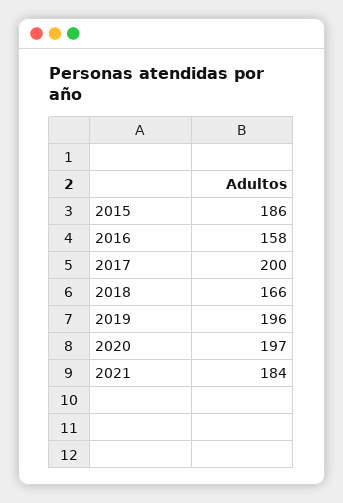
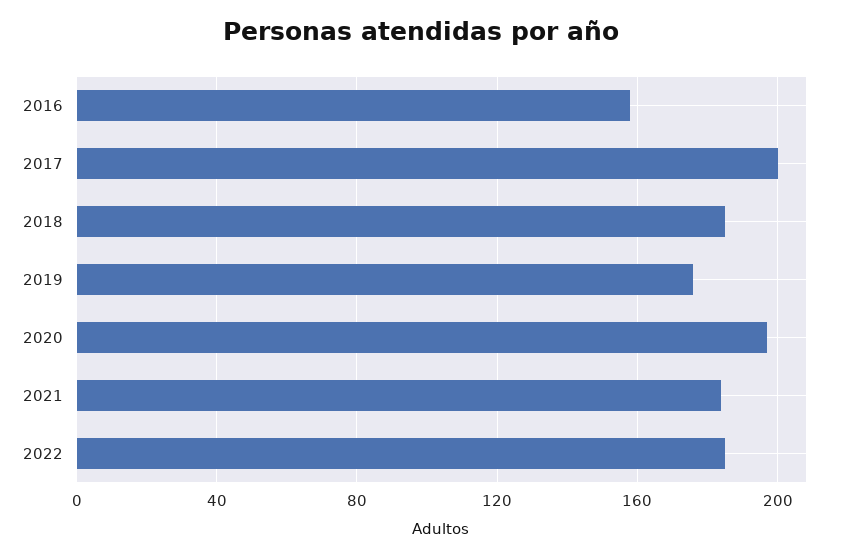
2015: 186 -> none
2018: 166 -> 185
2019: 196 -> 175
2022: none -> 185

